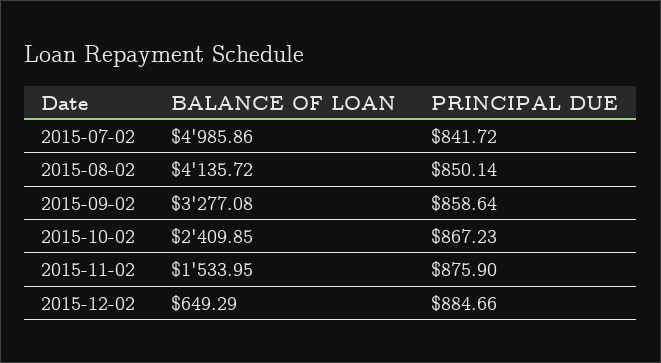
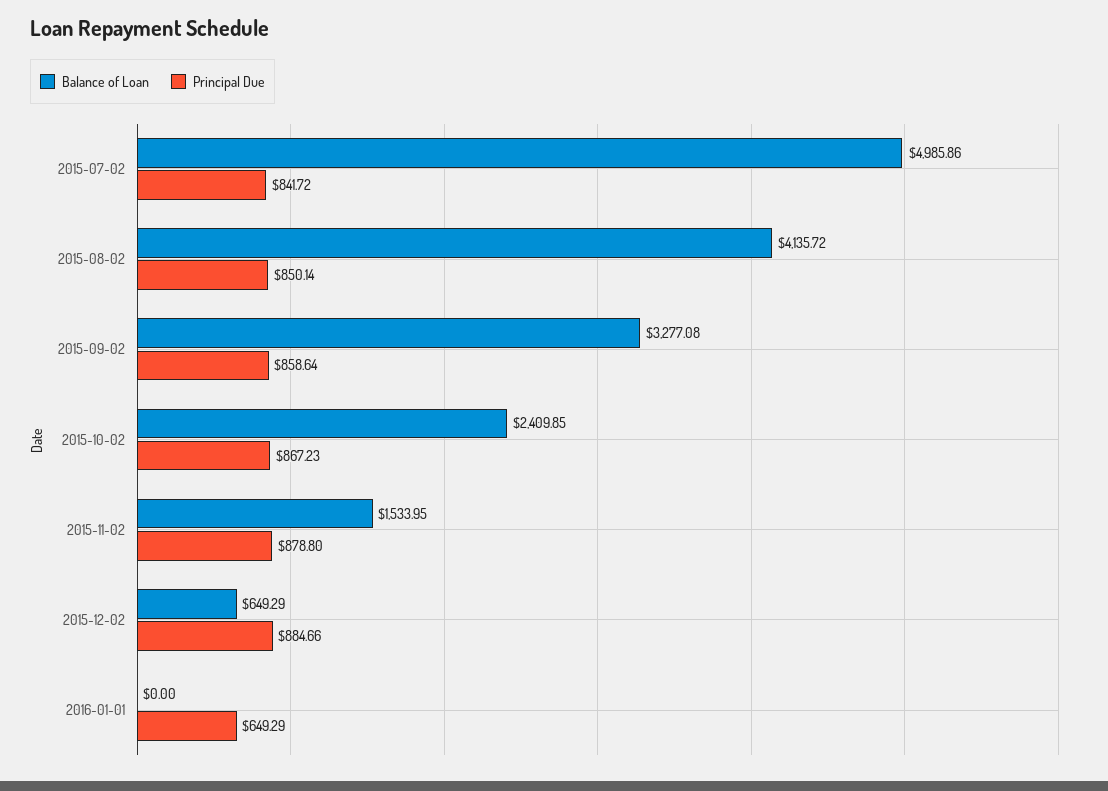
PRINCIPAL DUE, 2015-11-02: 875.9 -> 878.8
BALANCE OF LOAN, 2016-01-01: none -> 0
PRINCIPAL DUE, 2016-01-01: none -> 649.29

